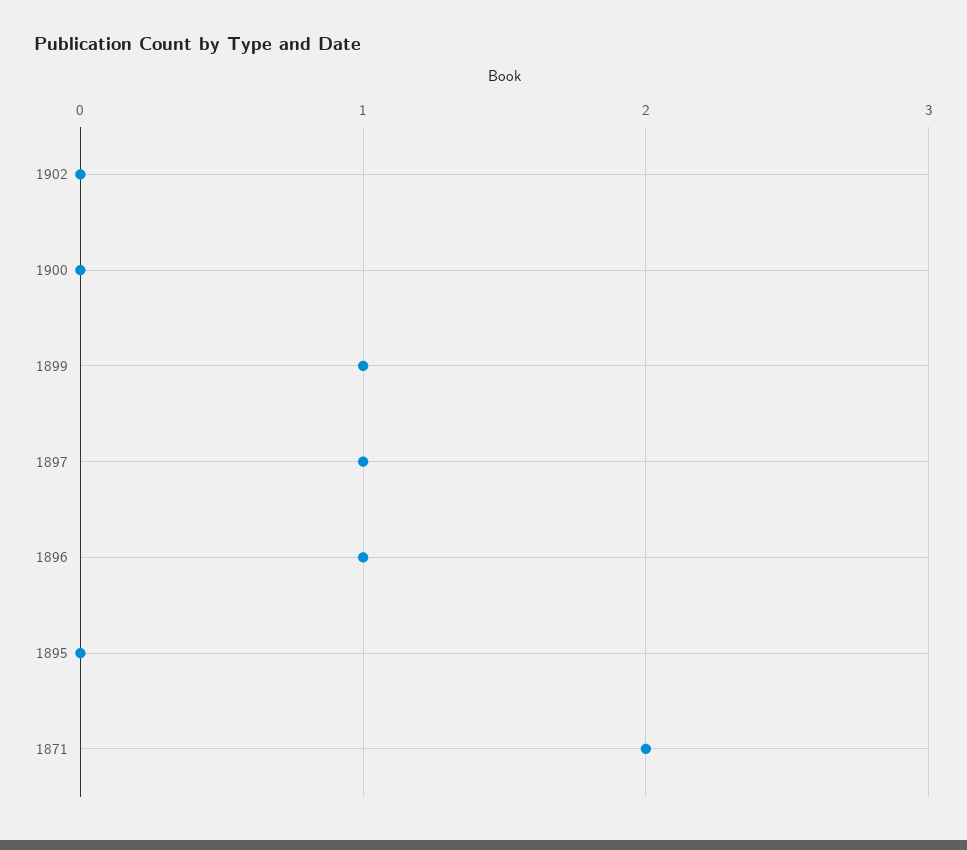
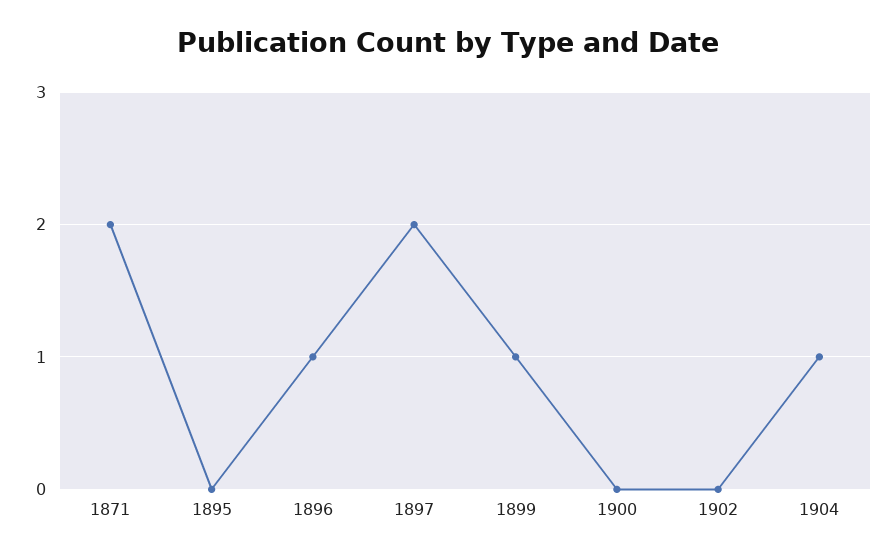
1897: 1 -> 2
1904: none -> 1

